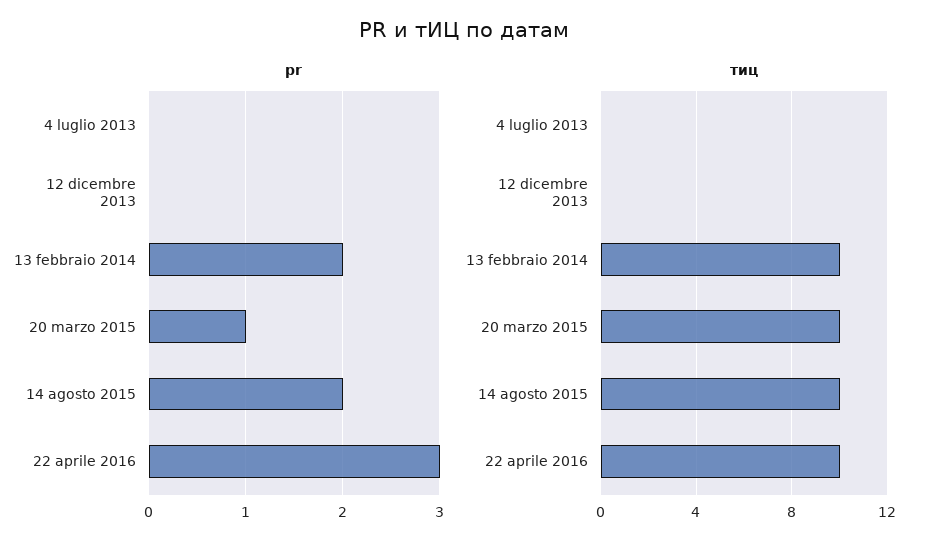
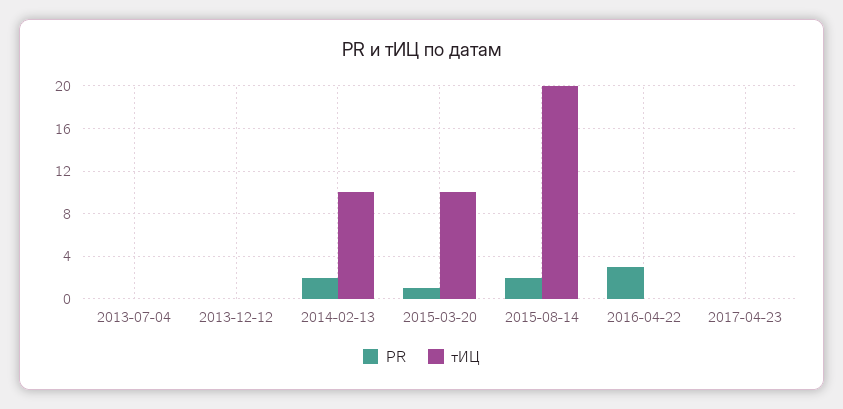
тиц, 14 agosto 2015: 10 -> 20
тиц, 22 aprile 2016: 10 -> 0
pr, 2017-04-23: none -> 0
тиц, 2017-04-23: none -> 0

